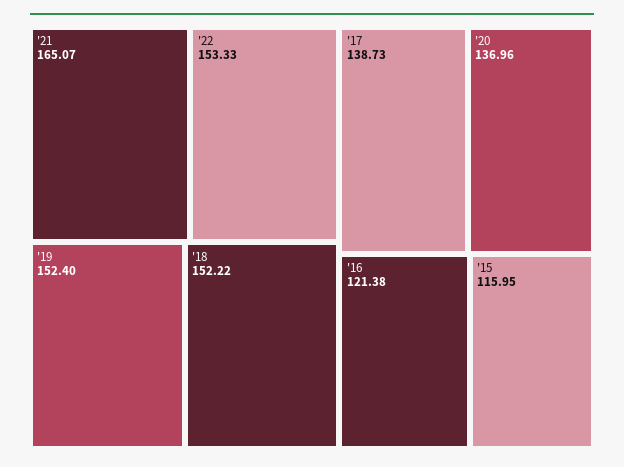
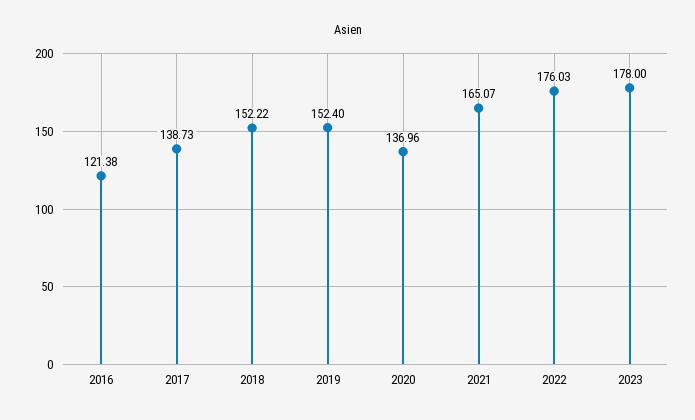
'22: 153.33 -> 176.03
'15: 115.95 -> none
2023: none -> 178

